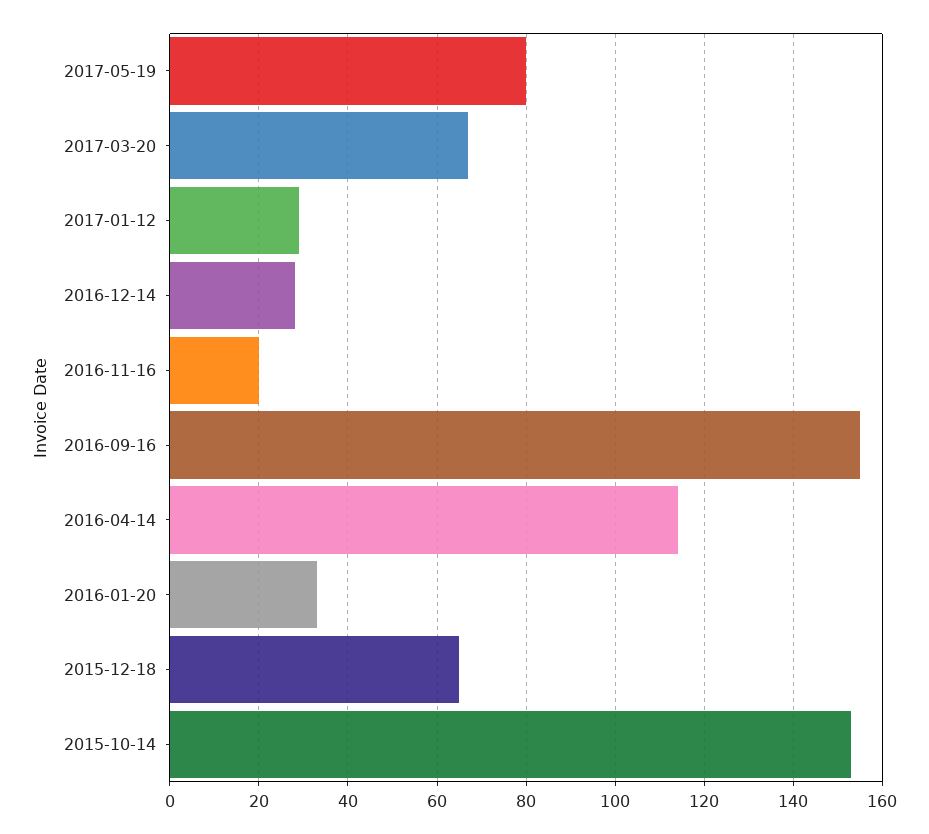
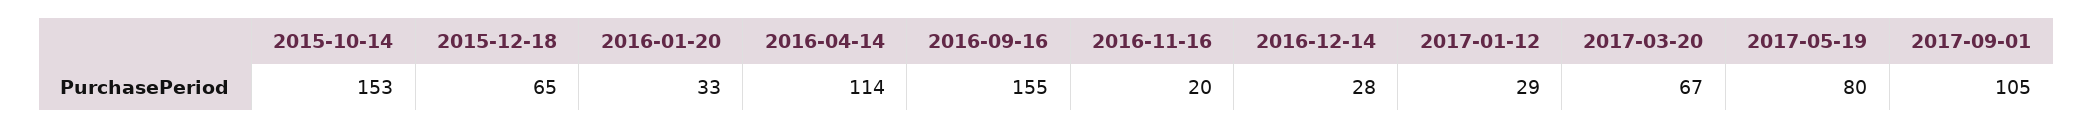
2017-09-01: none -> 105

